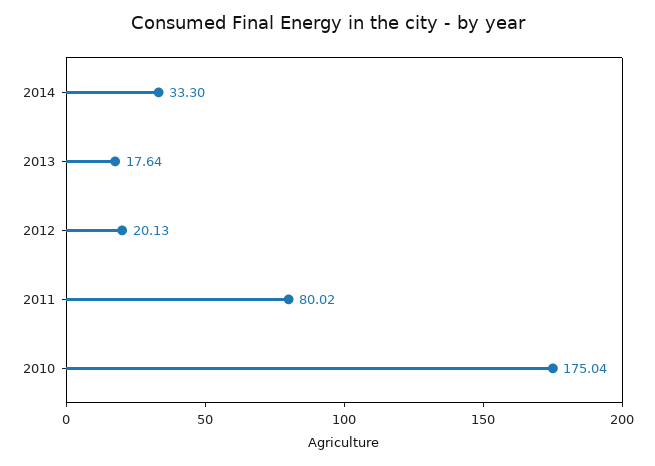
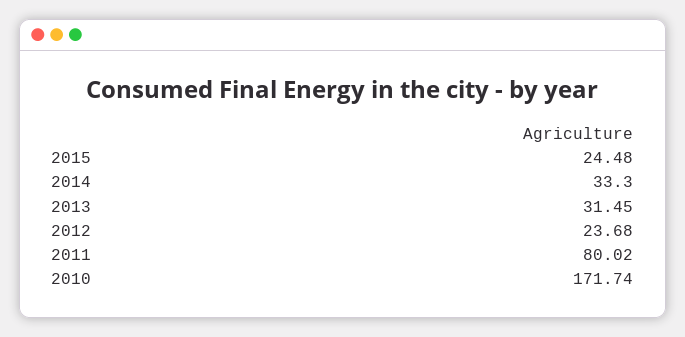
2013: 17.64 -> 31.45
2012: 20.13 -> 23.68
2010: 175.04 -> 171.74
2015: none -> 24.48

